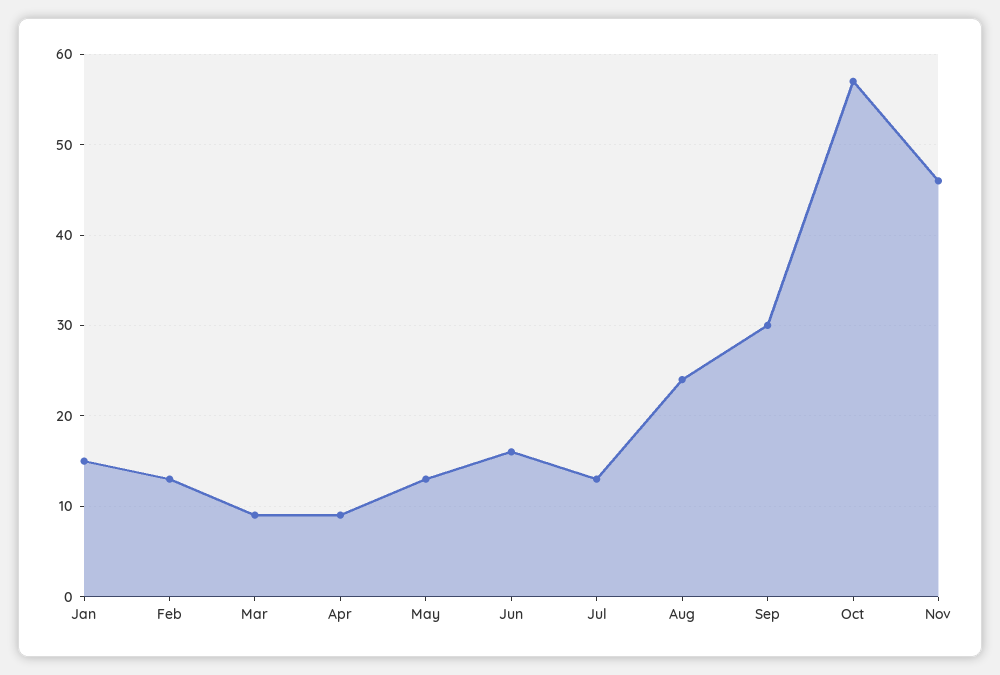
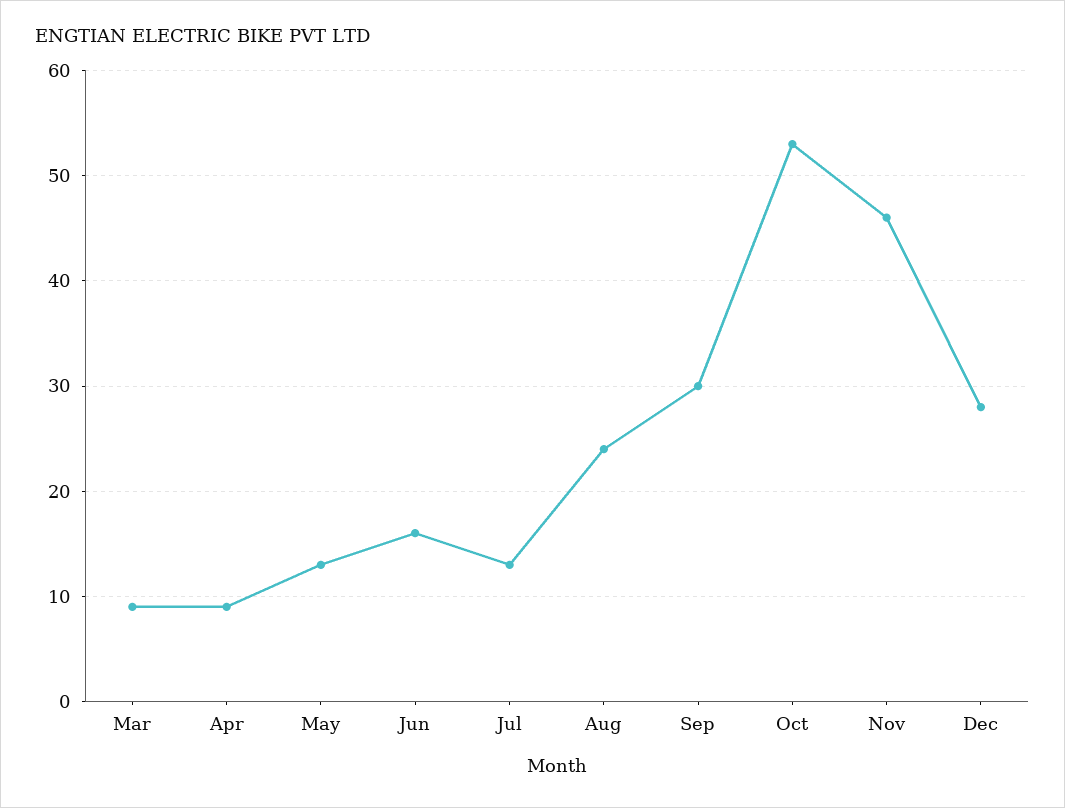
Jan: 15 -> none
Feb: 13 -> none
Oct: 57 -> 53
Dec: none -> 28

